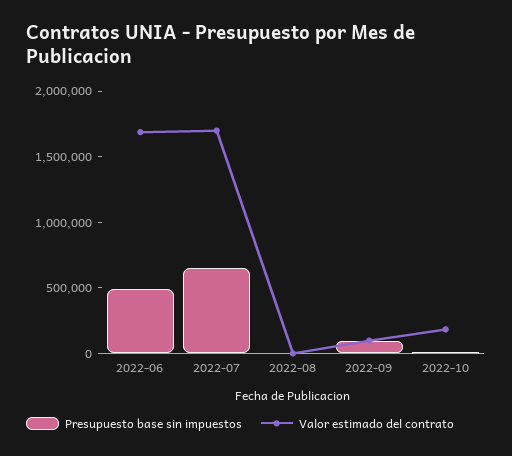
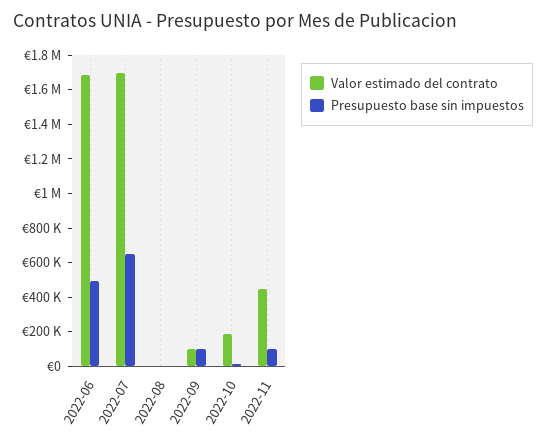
Valor estimado del contrato, 2022-11: none -> 450000
Presupuesto base sin impuestos, 2022-11: none -> 100000

